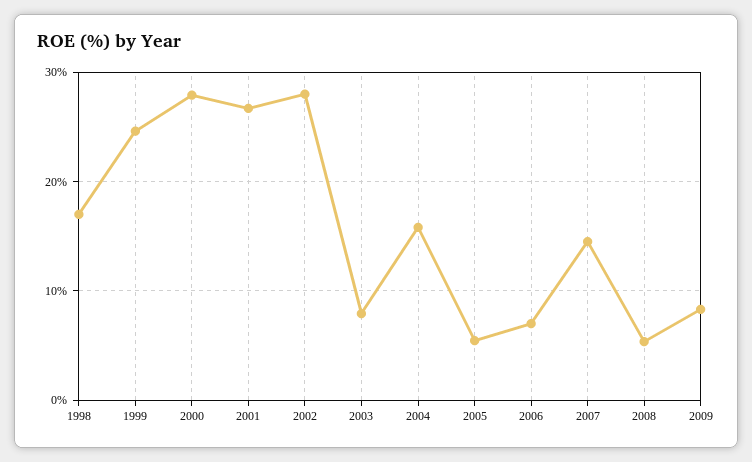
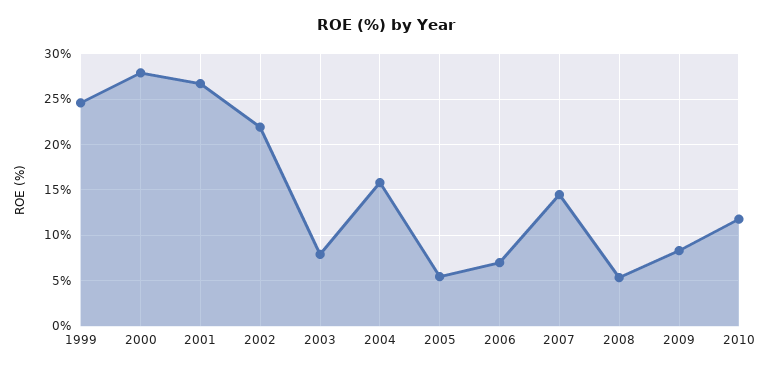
1998: 17 -> none
2002: 28 -> 22
2010: none -> 12

